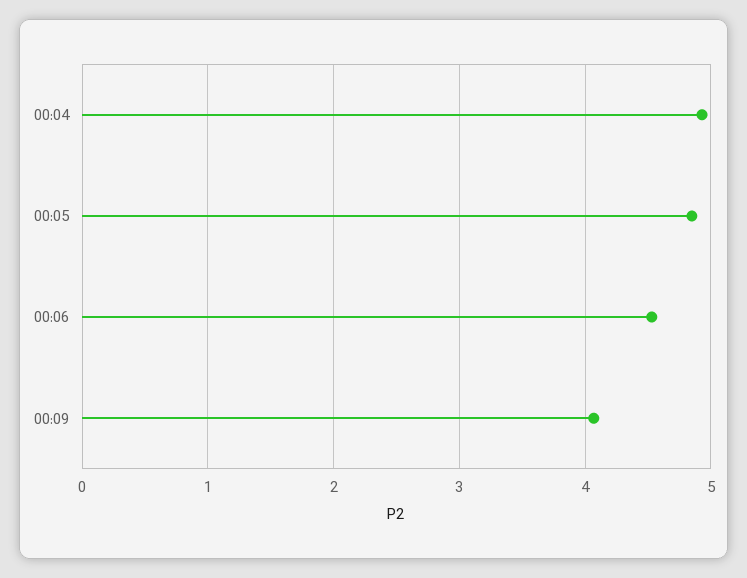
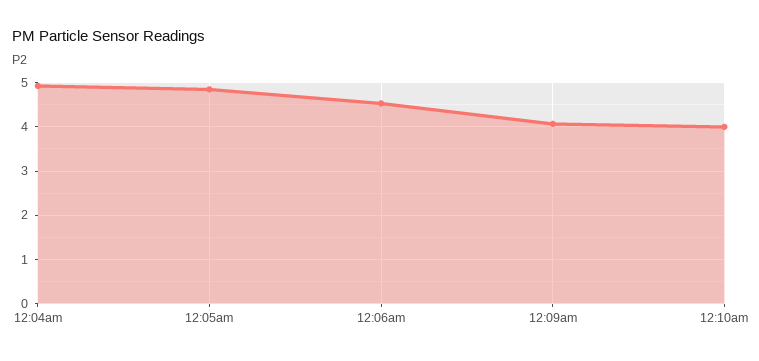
12:10am: none -> 4

